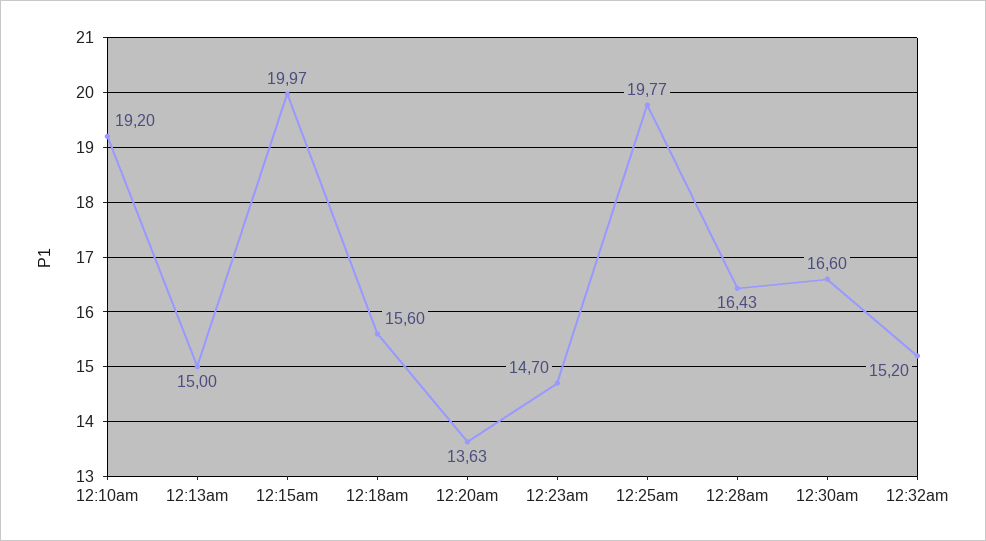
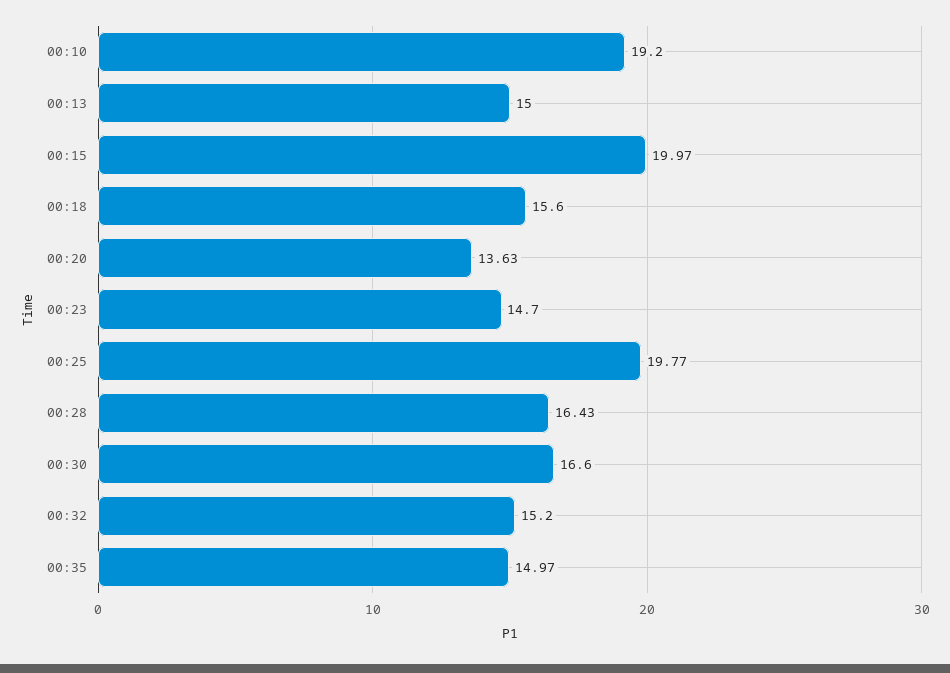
00:35: none -> 14.97

